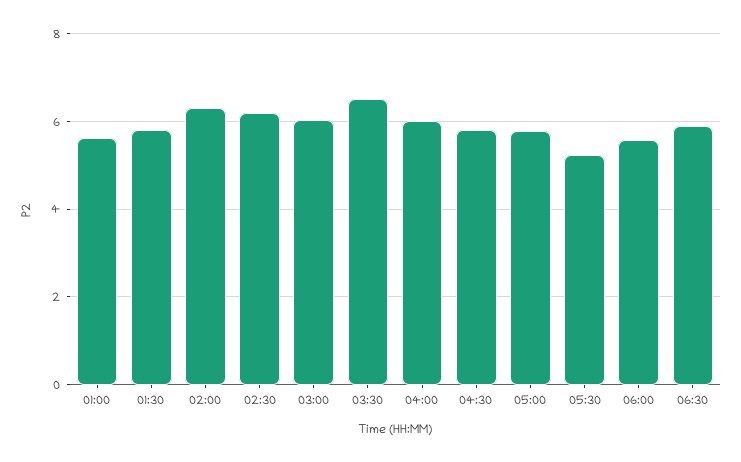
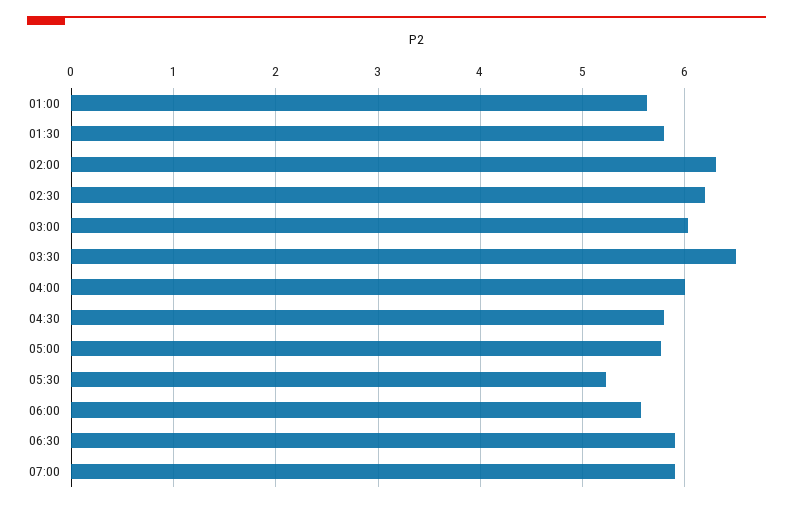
07:00: none -> 5.9

